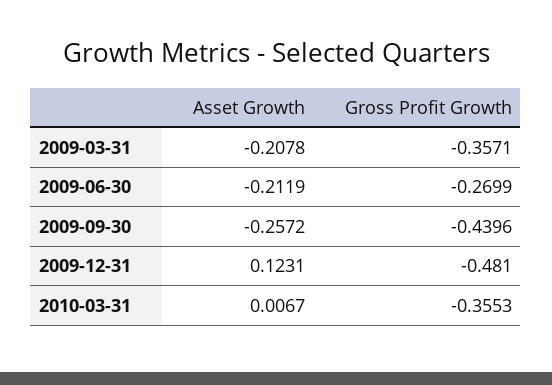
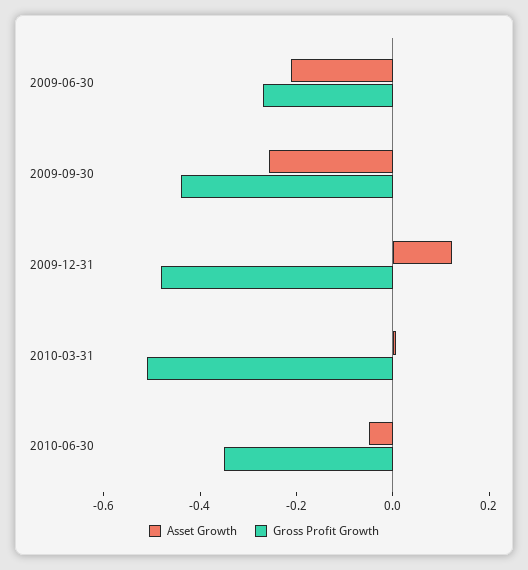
Asset Growth, 2009-03-31: -0.2078 -> none
Gross Profit Growth, 2009-03-31: -0.3571 -> none
Gross Profit Growth, 2010-03-31: -0.3553 -> -0.5
Asset Growth, 2010-06-30: none -> -0.05
Gross Profit Growth, 2010-06-30: none -> -0.35

